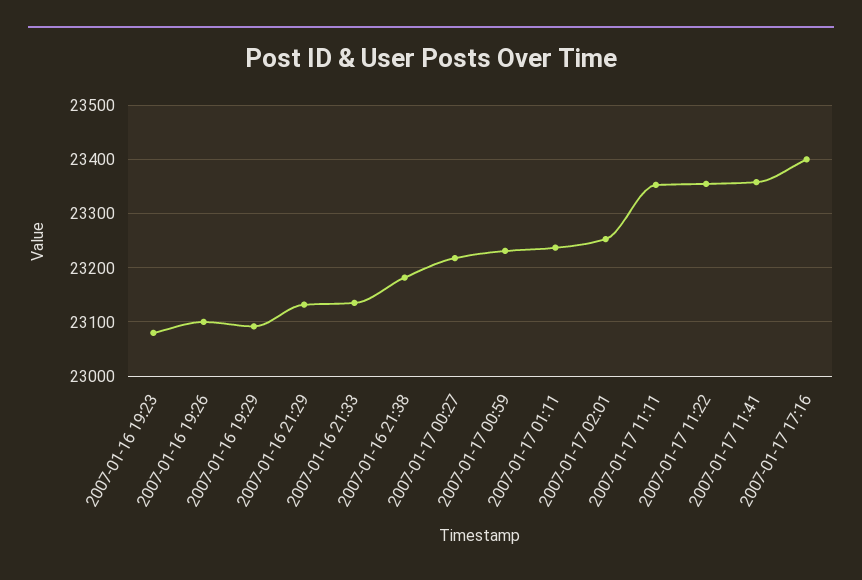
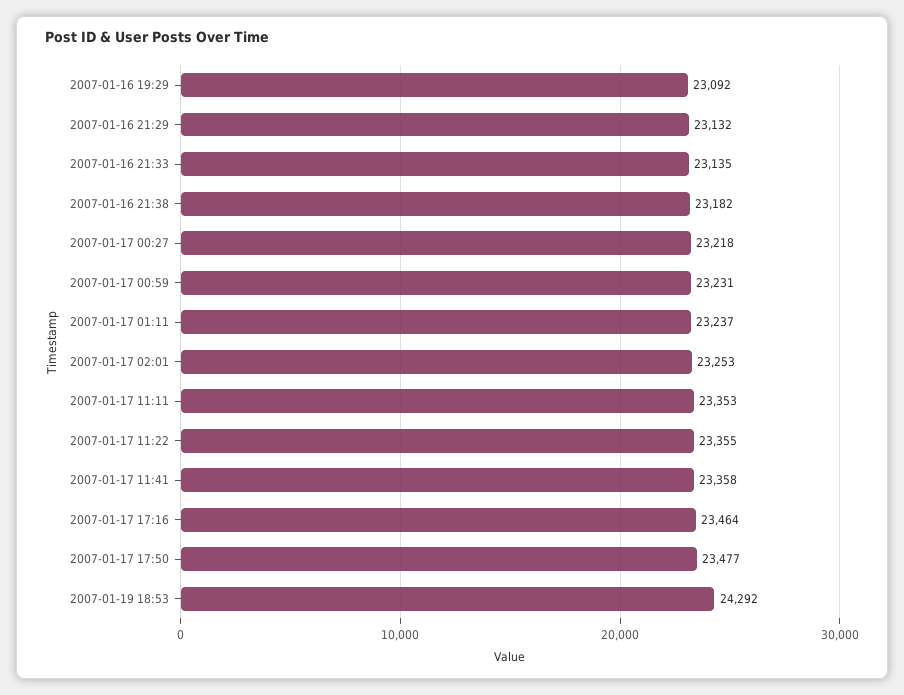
2007-01-16 19:23: 23080 -> none
2007-01-16 19:26: 23100 -> none
2007-01-17 17:16: 23400 -> 23464
2007-01-17 17:50: none -> 23477
2007-01-19 18:53: none -> 24292

